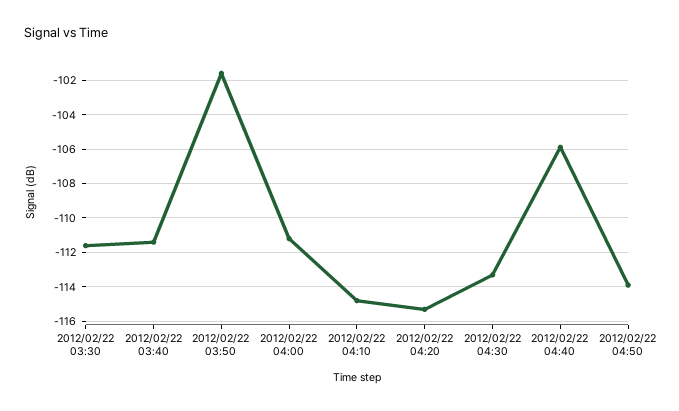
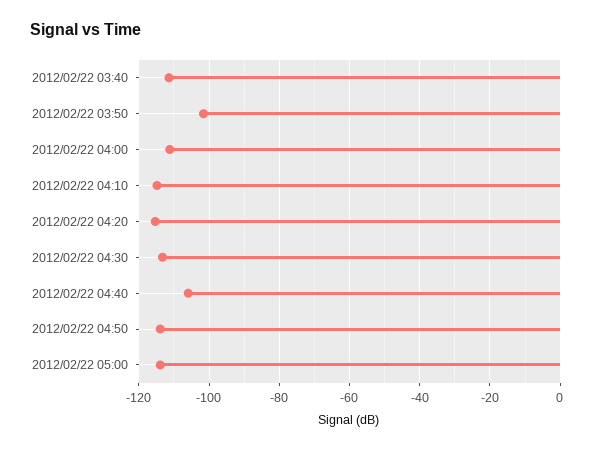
2012/02/22 03:30: -111.5 -> none
2012/02/22 05:00: none -> -114

